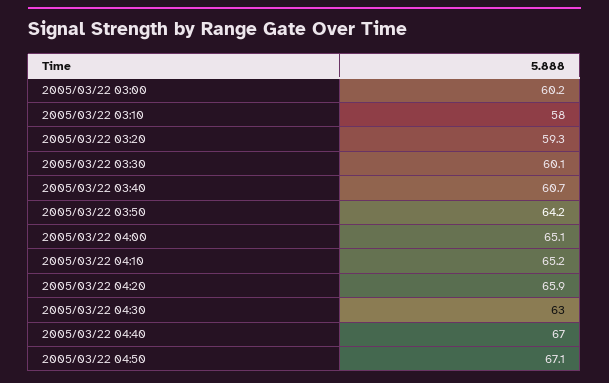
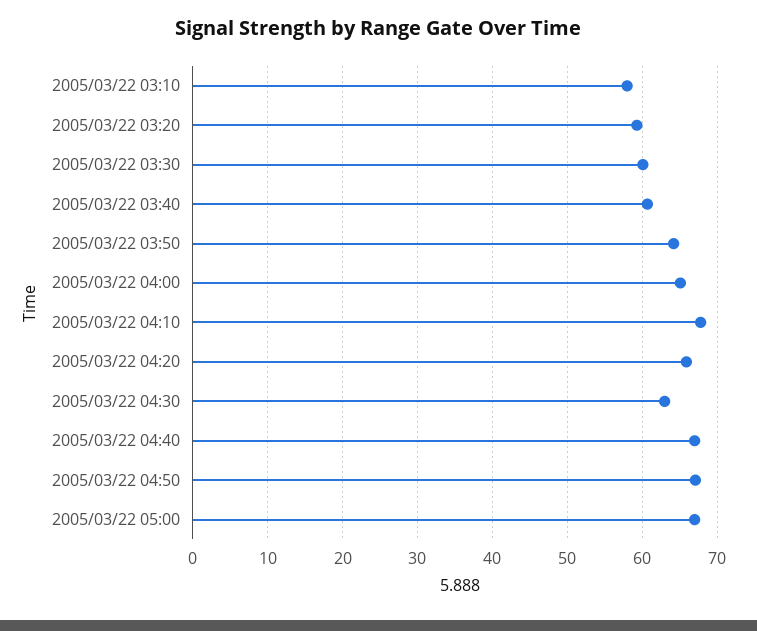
2005/03/22 03:00: 60.2 -> none
2005/03/22 04:10: 65.2 -> 68
2005/03/22 05:00: none -> 67

